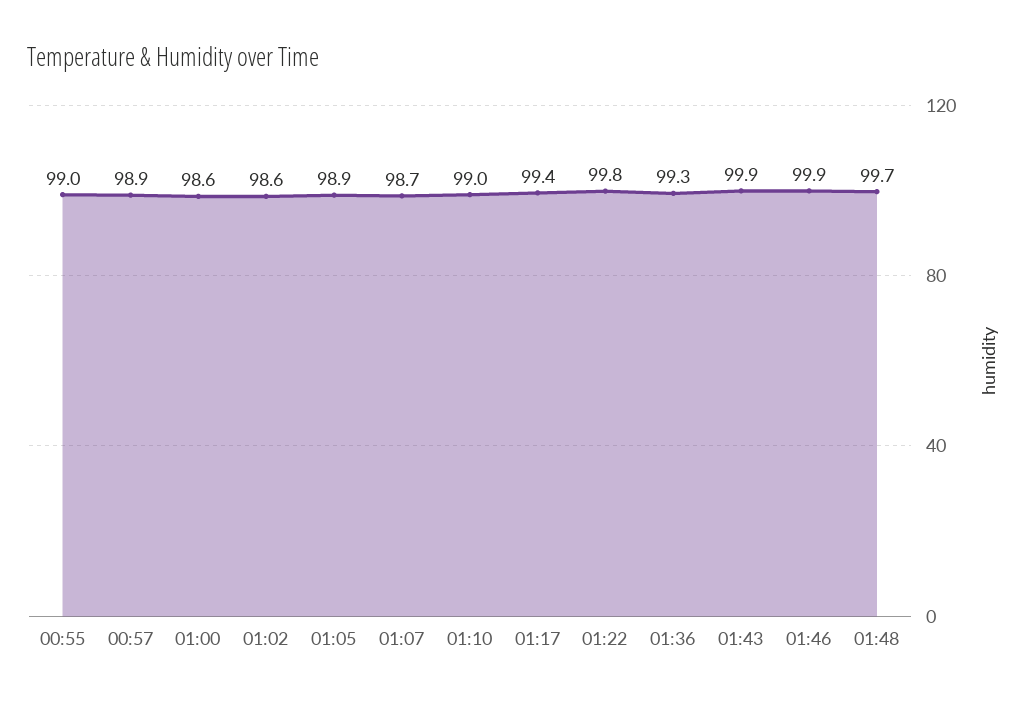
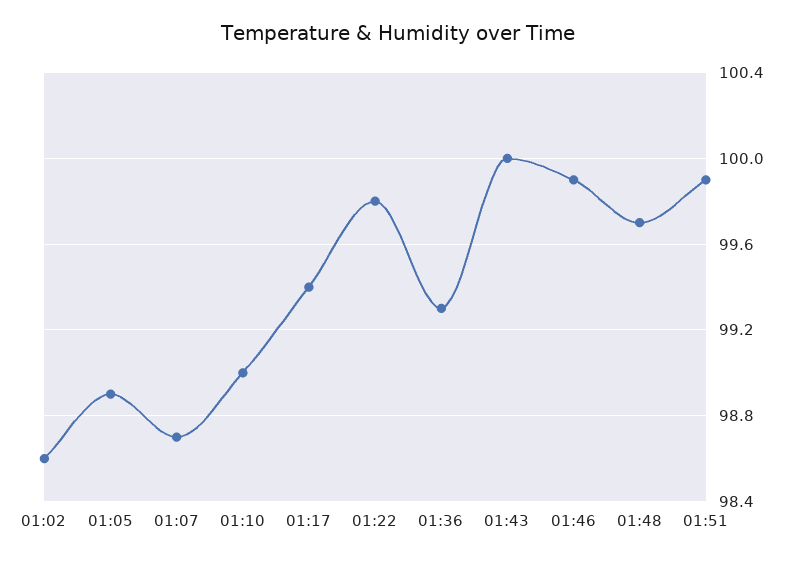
00:55: 99 -> none
00:57: 98.9 -> none
01:00: 98.6 -> none
01:43: 99.9 -> 100
01:51: none -> 99.9

